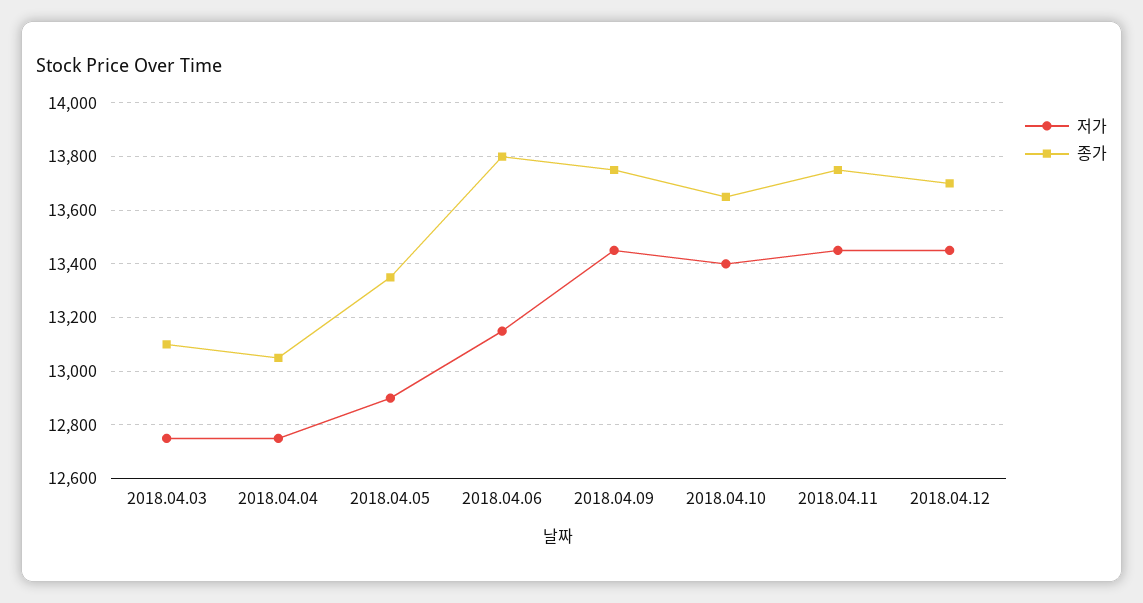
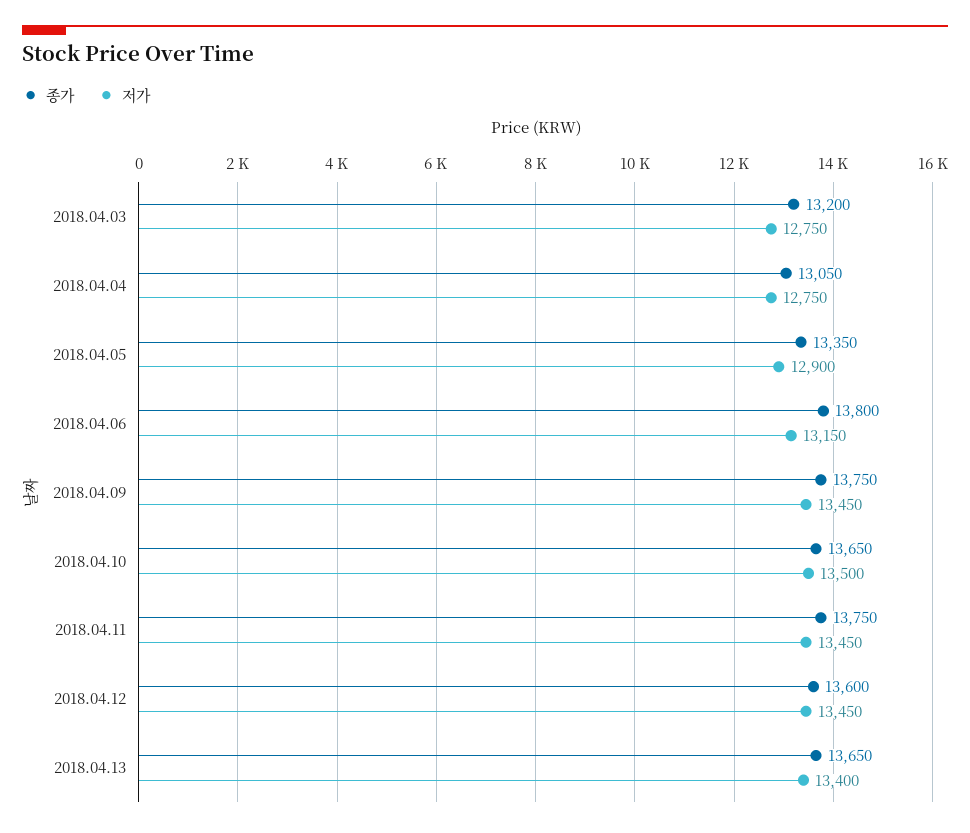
종가, 2018.04.03: 13100 -> 13200
저가, 2018.04.10: 13400 -> 13500
종가, 2018.04.12: 13700 -> 13600
종가, 2018.04.13: none -> 13650
저가, 2018.04.13: none -> 13400

